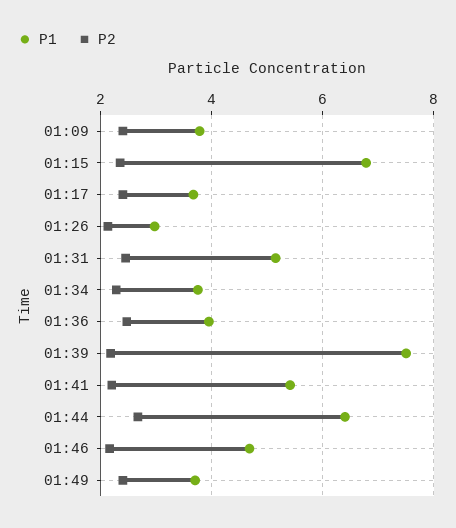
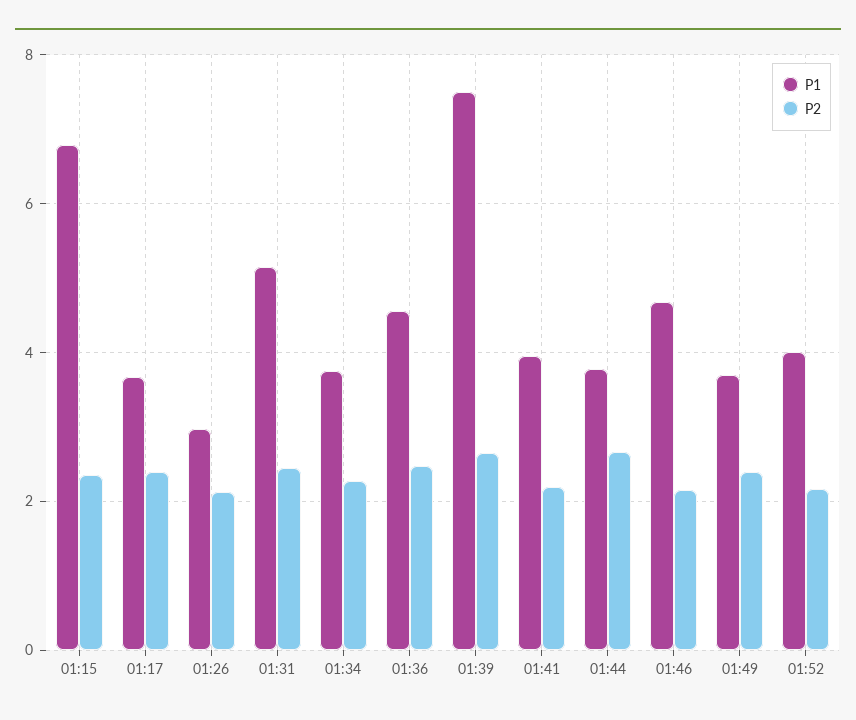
P1, 01:09: 3.8 -> none
P2, 01:09: 2.4 -> none
P1, 01:36: 4 -> 4.6
P2, 01:39: 2.2 -> 2.6
P1, 01:41: 5.4 -> 4
P1, 01:44: 6.4 -> 3.8
P1, 01:52: none -> 4
P2, 01:52: none -> 2.2

